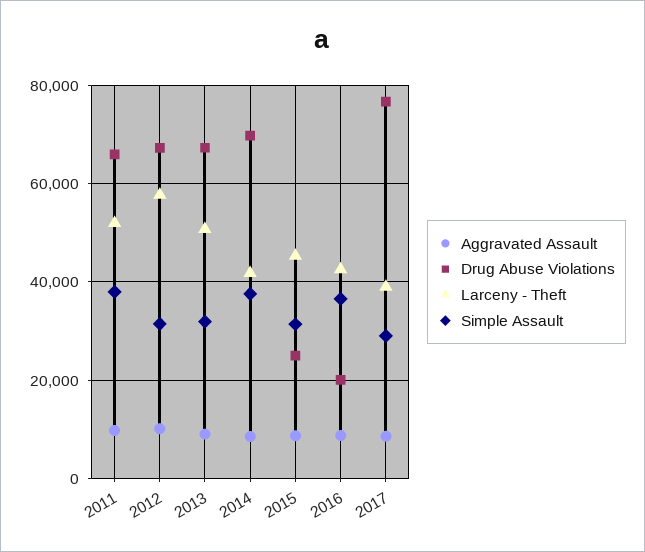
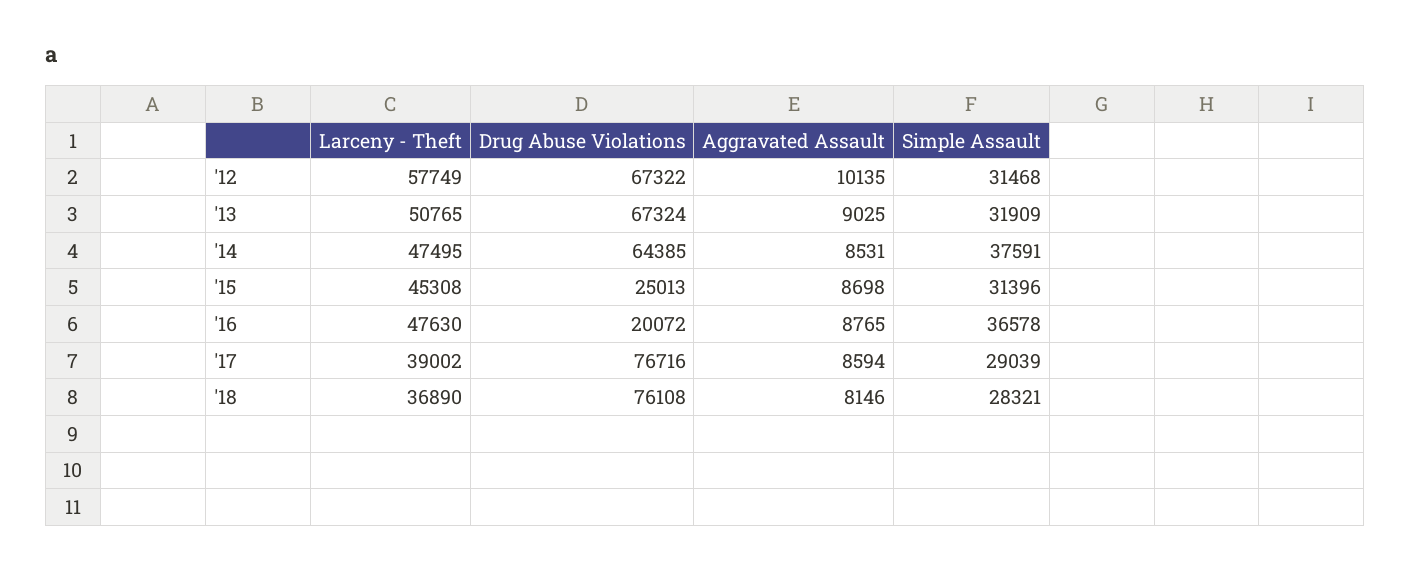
Aggravated Assault, 2011: 10000 -> none
Drug Abuse Violations, 2011: 66000 -> none
Larceny - Theft, 2011: 52000 -> none
Simple Assault, 2011: 38000 -> none
Drug Abuse Violations, 2014: 70000 -> 64385
Larceny - Theft, 2014: 42000 -> 47495
Larceny - Theft, 2016: 42000 -> 47630
Larceny - Theft, '18: none -> 36890
Drug Abuse Violations, '18: none -> 76108
Aggravated Assault, '18: none -> 8146
Simple Assault, '18: none -> 28321

